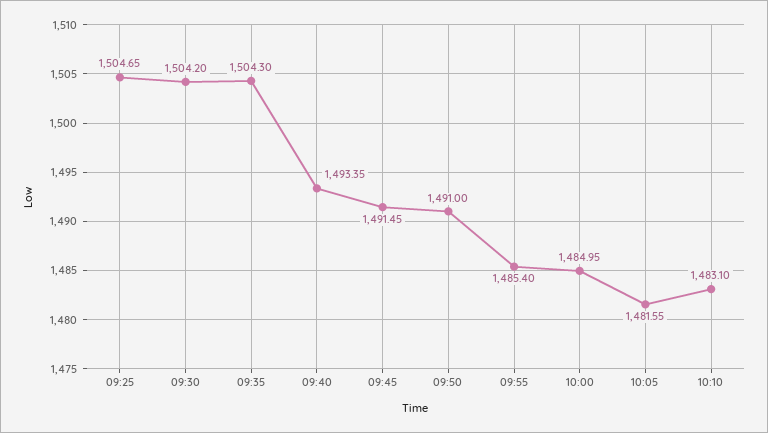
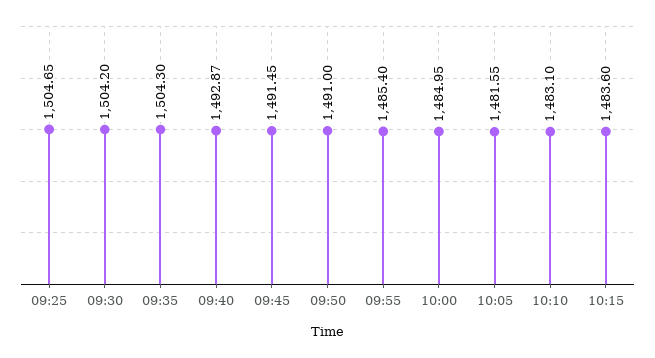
09:40: 1493.35 -> 1492.87
10:15: none -> 1483.6

